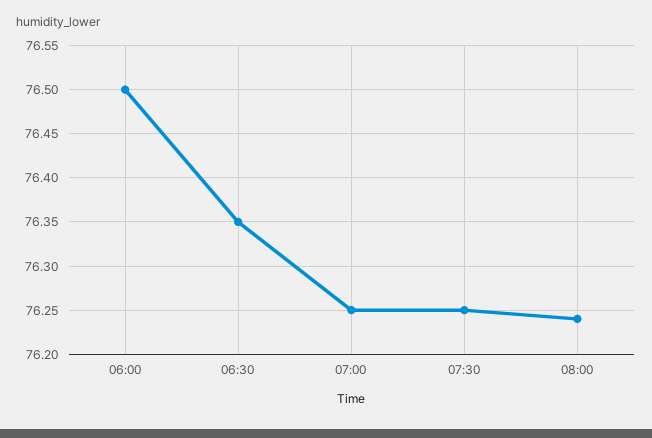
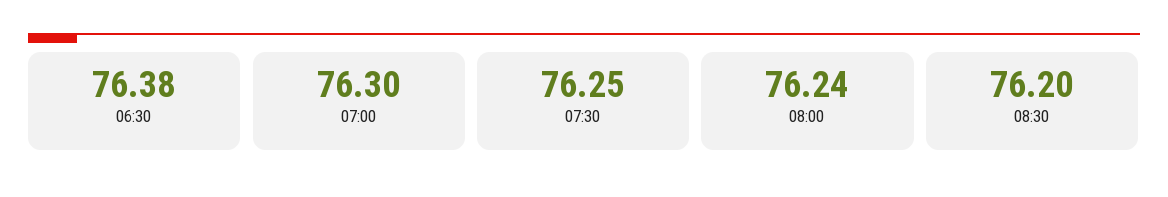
06:00: 76.5 -> none
06:30: 76.35 -> 76.38
07:00: 76.25 -> 76.3
08:30: none -> 76.2

